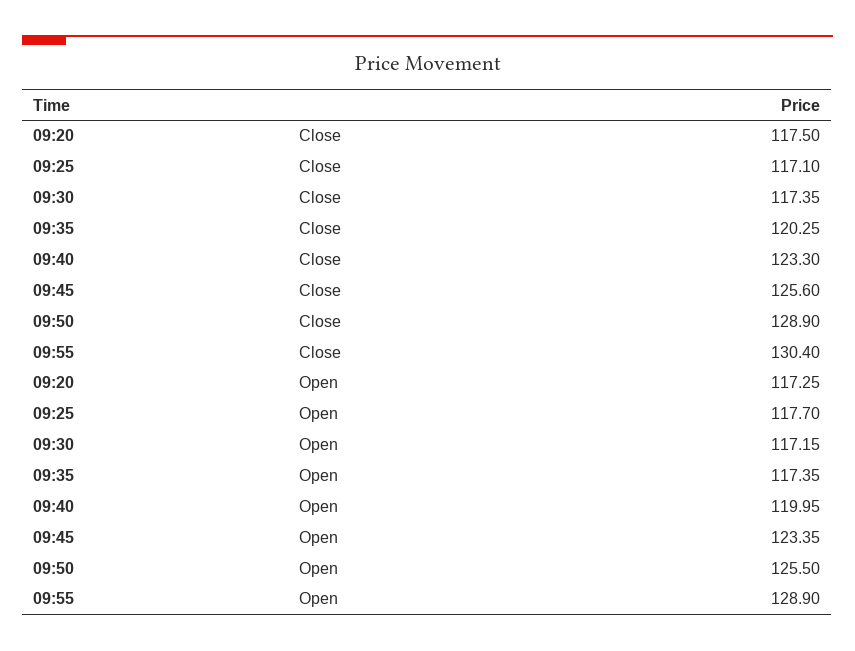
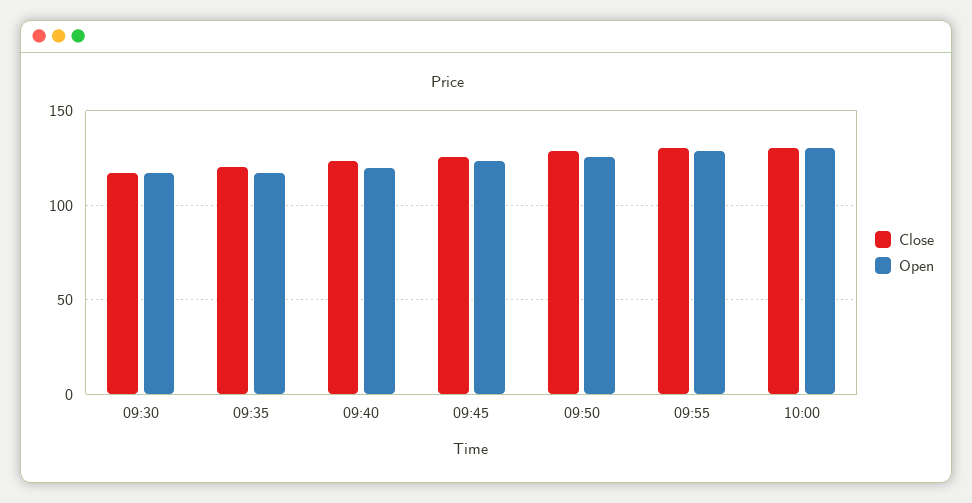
Close, 09:20: 117.5 -> none
Close, 09:25: 117.1 -> none
Open, 09:20: 117.25 -> none
Open, 09:25: 117.7 -> none
Close, 10:00: none -> 130
Open, 10:00: none -> 130

